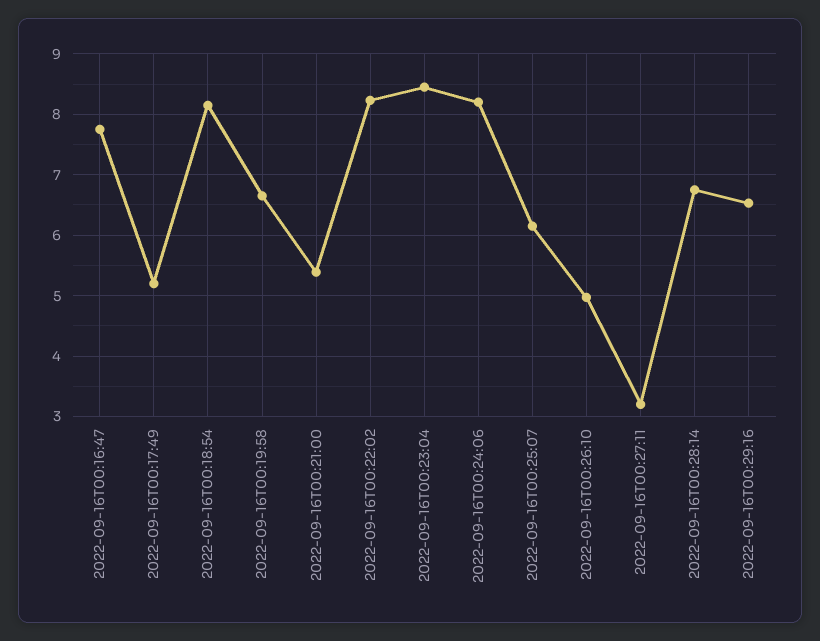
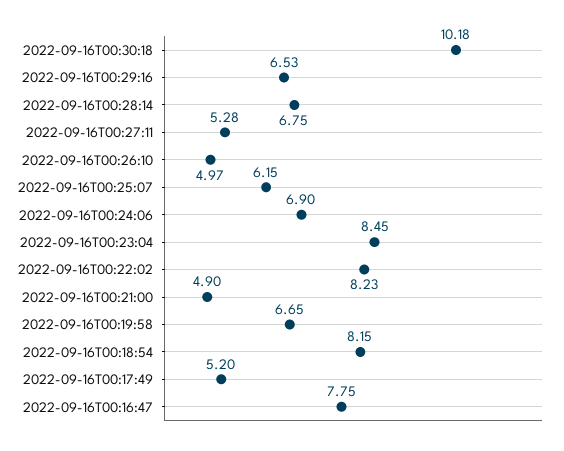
2022-09-16T00:21:00: 5.4 -> 4.9
2022-09-16T00:24:06: 8.2 -> 6.9
2022-09-16T00:27:11: 3.2 -> 5.28
2022-09-16T00:30:18: none -> 10.18

